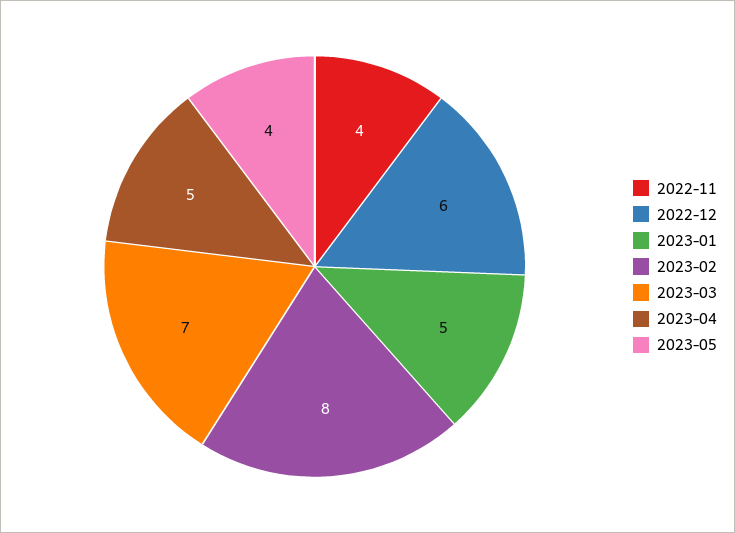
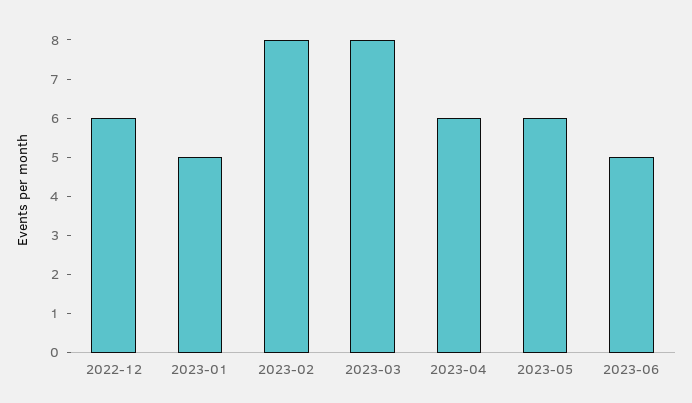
2022-11: 4 -> none
2023-03: 7 -> 8
2023-04: 5 -> 6
2023-05: 4 -> 6
2023-06: none -> 5

